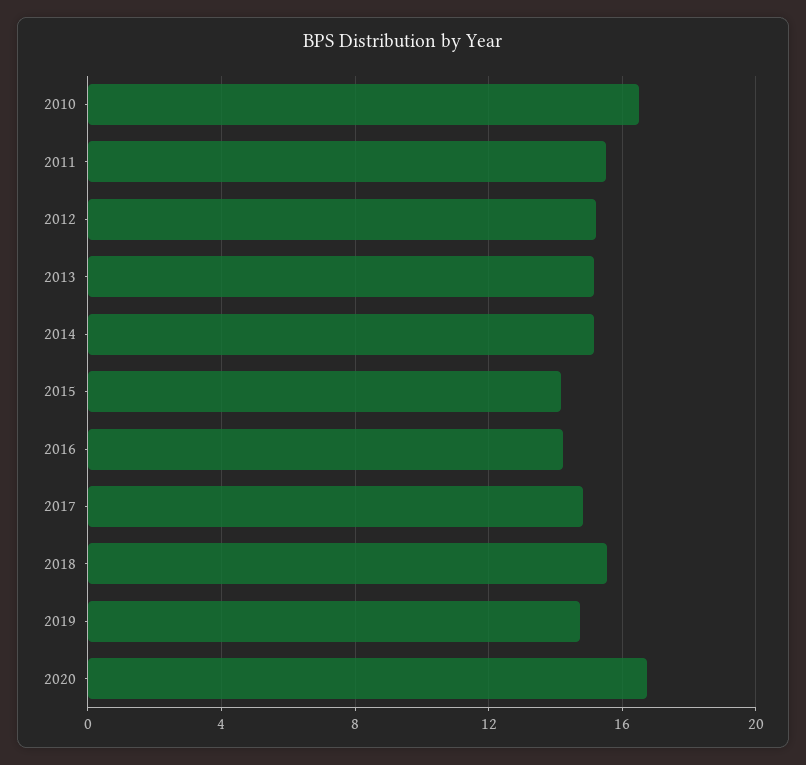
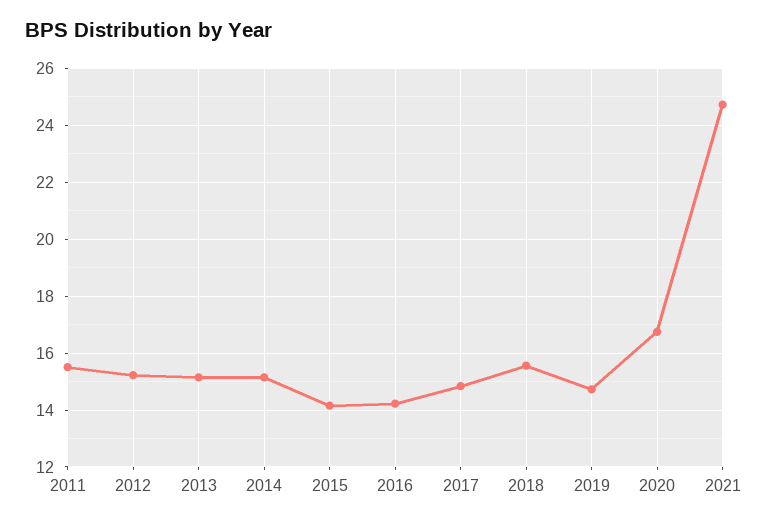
2010: 16.5 -> none
2021: none -> 24.75

